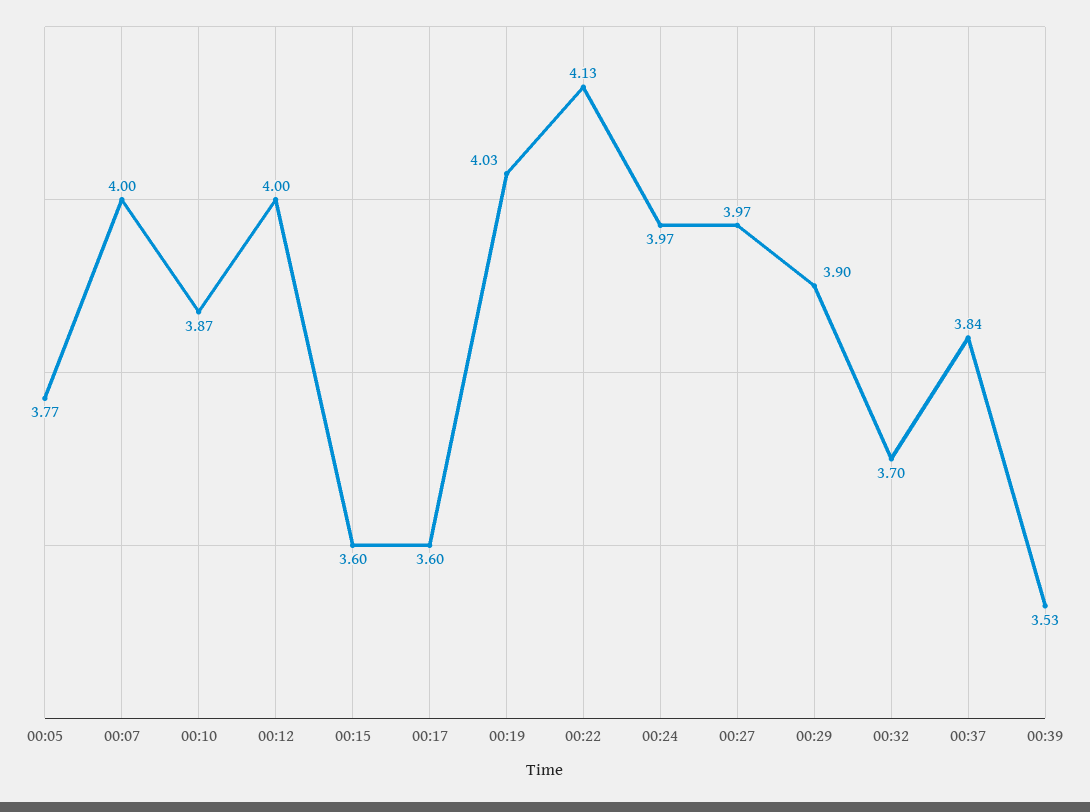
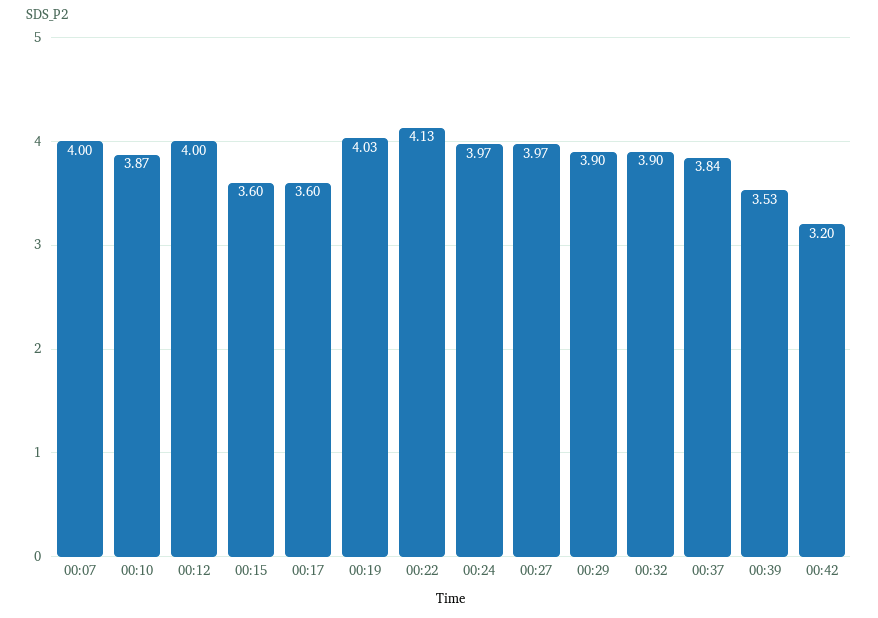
00:05: 3.77 -> none
00:32: 3.7 -> 3.9
00:42: none -> 3.2

